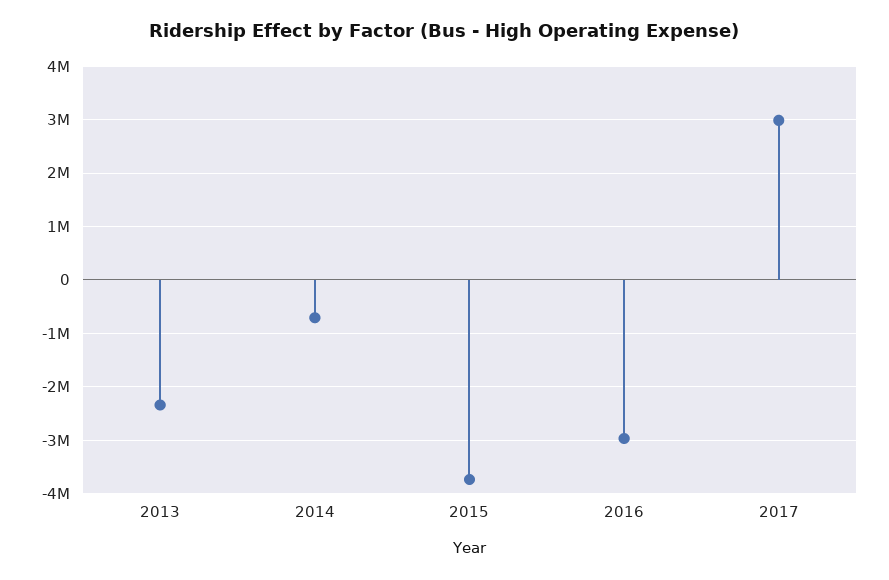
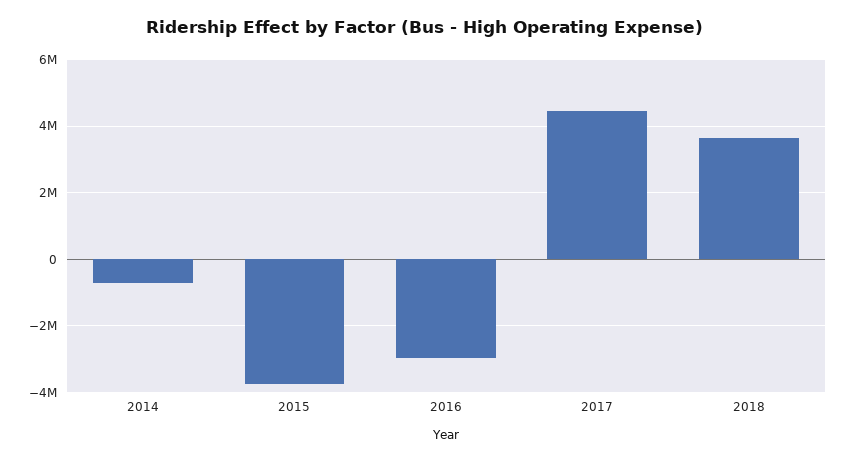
2013: -2400000 -> none
2017: 3000000 -> 4400000
2018: none -> 3600000

